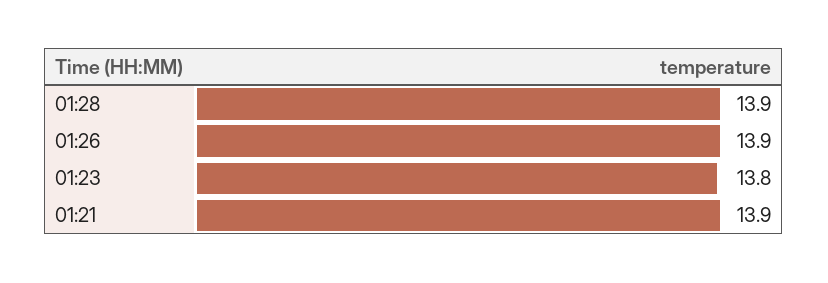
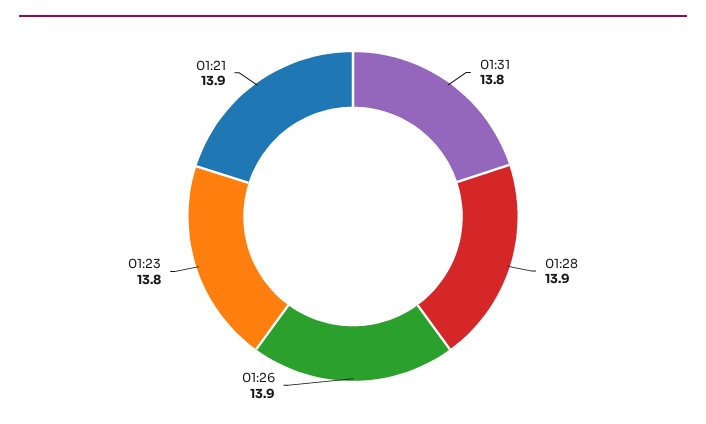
01:31: none -> 13.8

